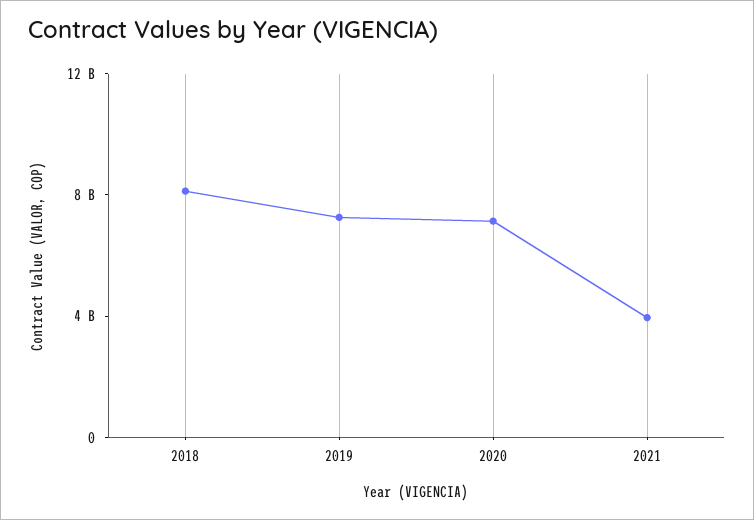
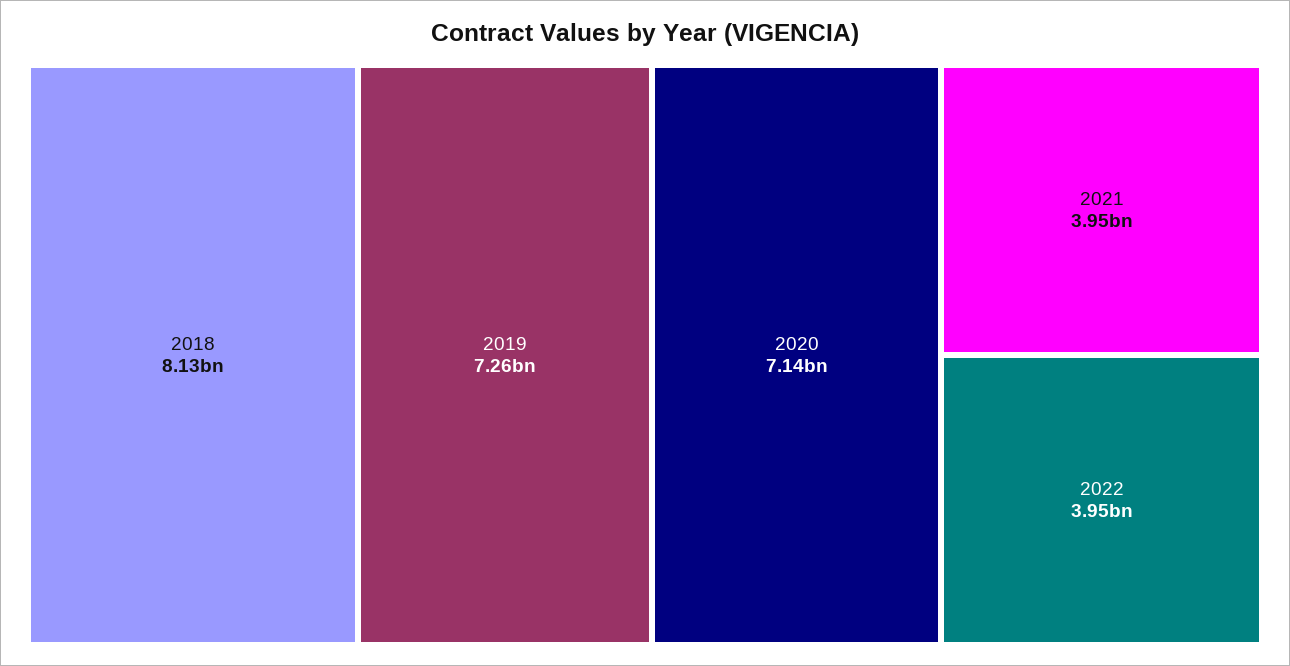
2022: none -> 3950000000

